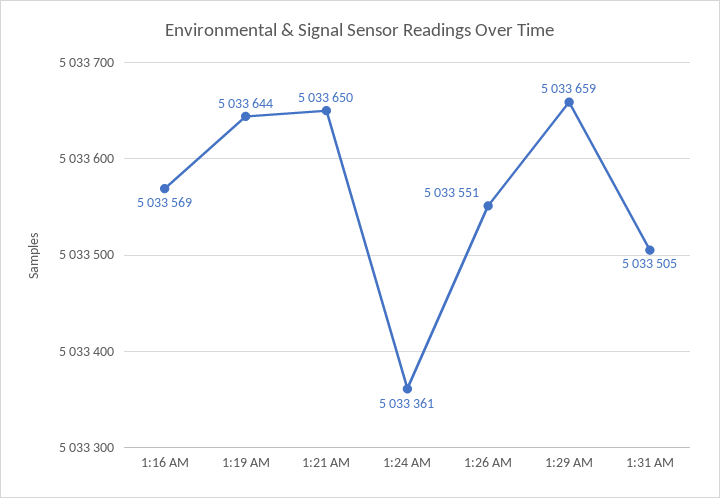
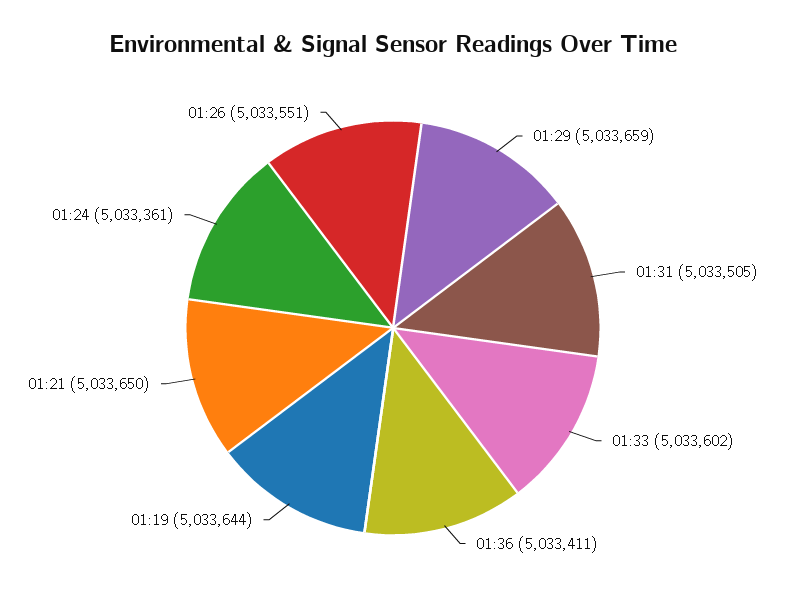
1:16 AM: 5033569 -> none
01:33: none -> 5033602
01:36: none -> 5033411

